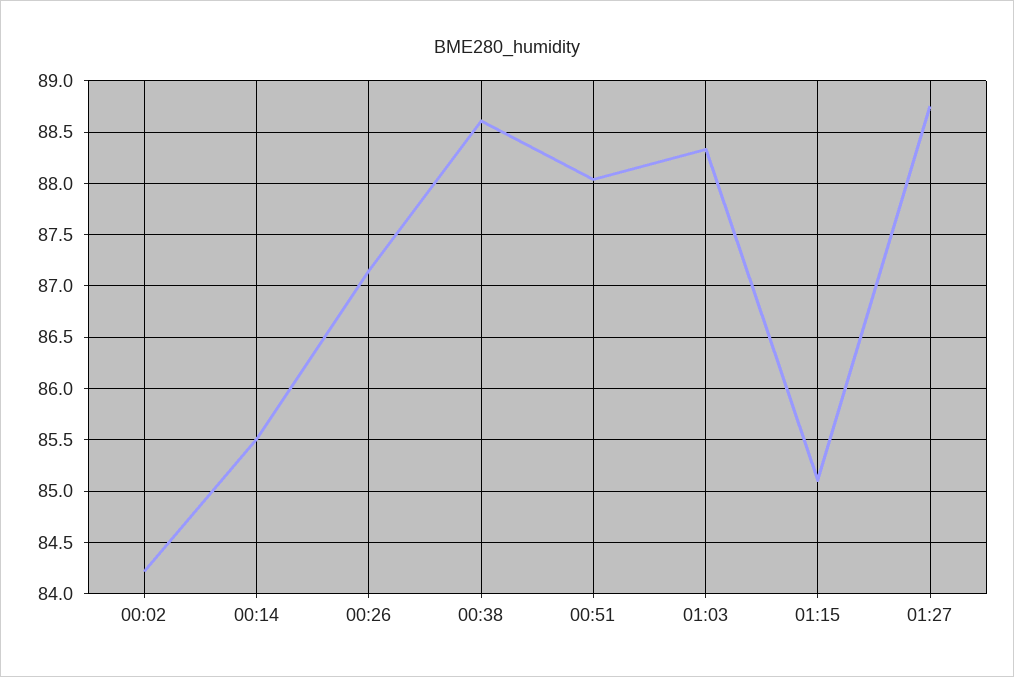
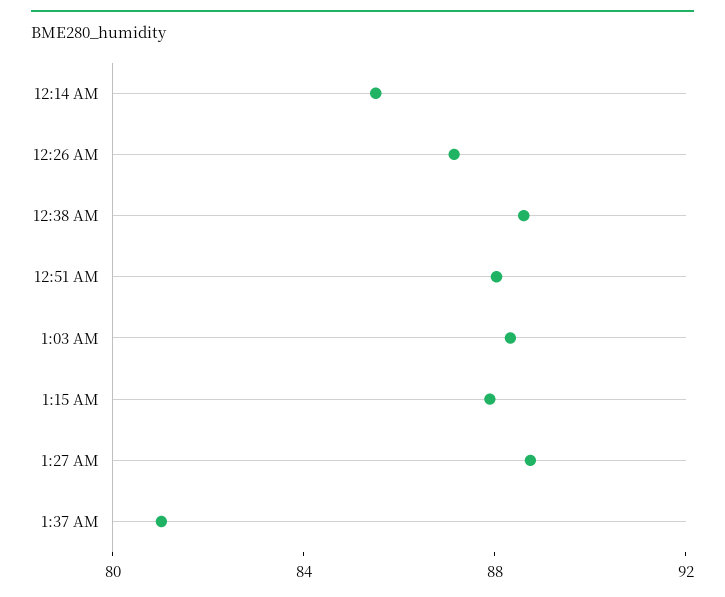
00:02: 84.2 -> none
01:15: 85.1 -> 88
1:37 AM: none -> 81

